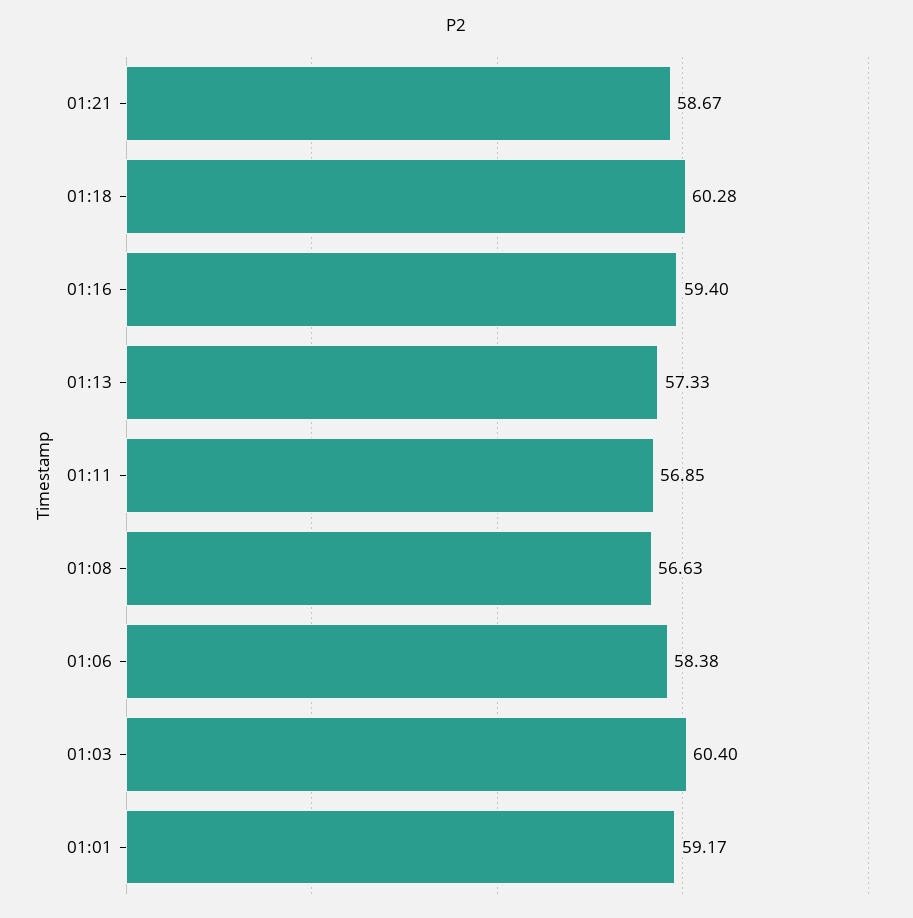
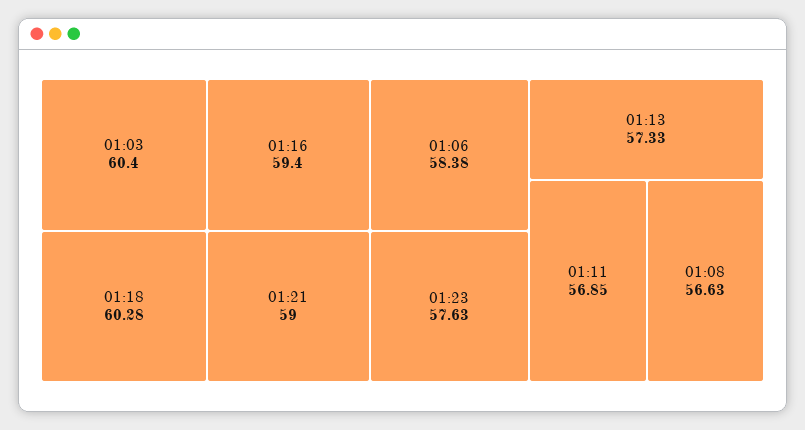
01:21: 58.67 -> 59
01:01: 59.17 -> none
01:23: none -> 57.63

